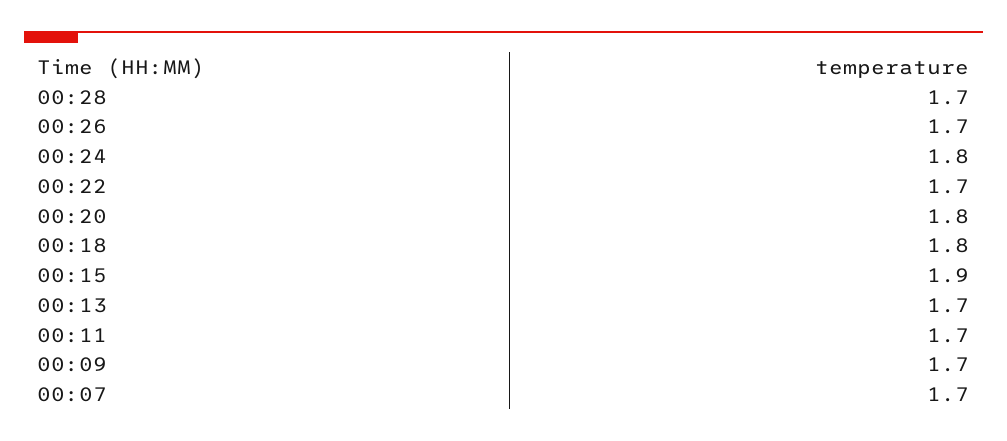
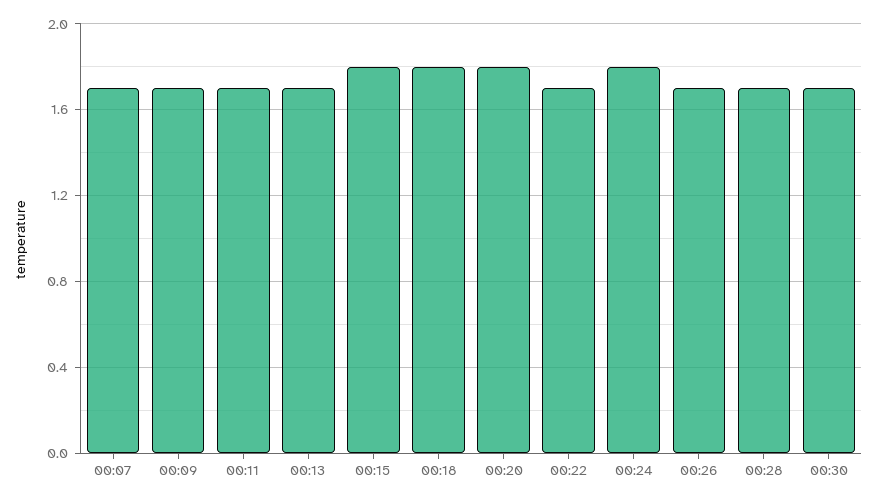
00:15: 1.9 -> 1.8
00:30: none -> 1.7

